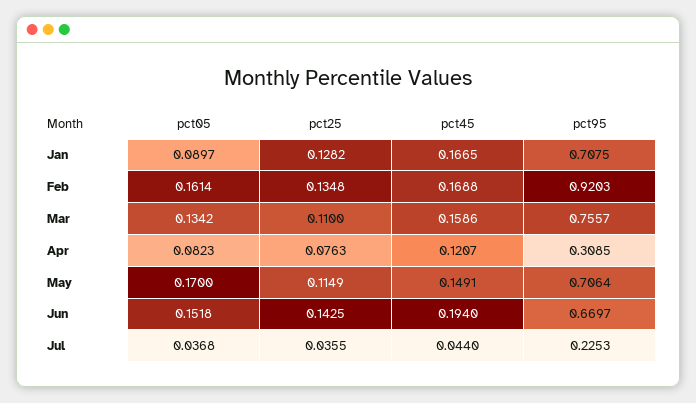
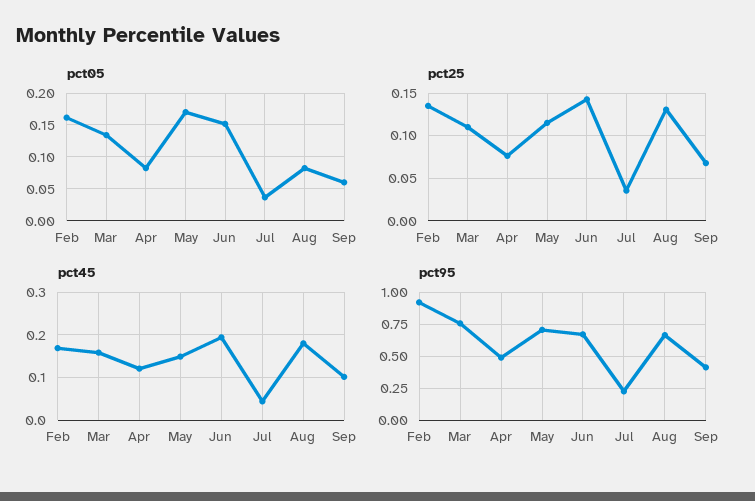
pct05, Jan: 0.0897 -> none
pct25, Jan: 0.1282 -> none
pct45, Jan: 0.1665 -> none
pct95, Jan: 0.7075 -> none
pct95, Apr: 0.3085 -> 0.5
pct05, Aug: none -> 0.08
pct05, Sep: none -> 0.06
pct25, Aug: none -> 0.13
pct25, Sep: none -> 0.07
pct45, Aug: none -> 0.18
pct45, Sep: none -> 0.1
pct95, Aug: none -> 0.65
pct95, Sep: none -> 0.4

